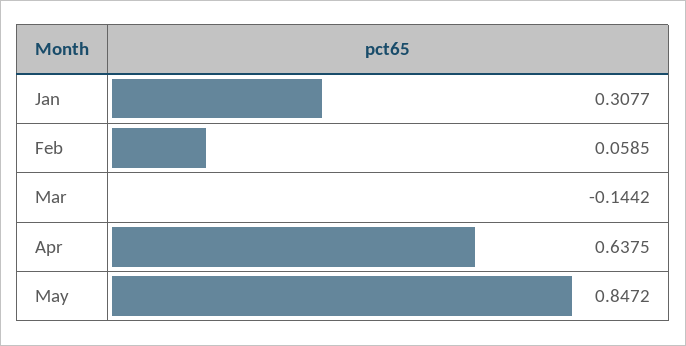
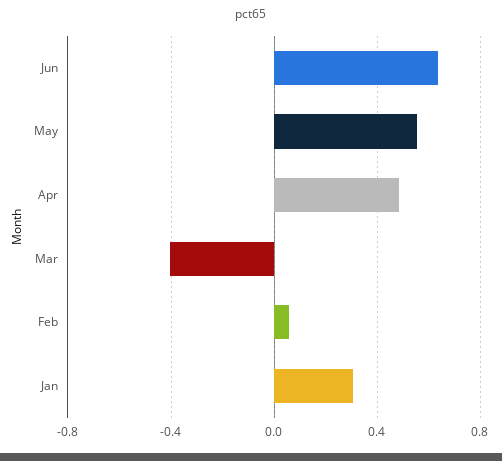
Mar: -0.1442 -> -0.4
Apr: 0.6375 -> 0.5
May: 0.8472 -> 0.55
Jun: none -> 0.65

